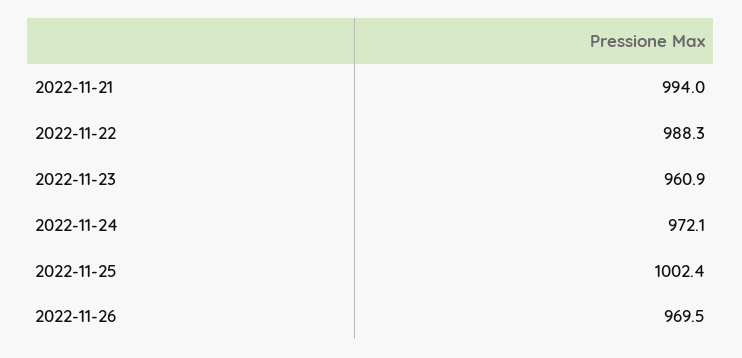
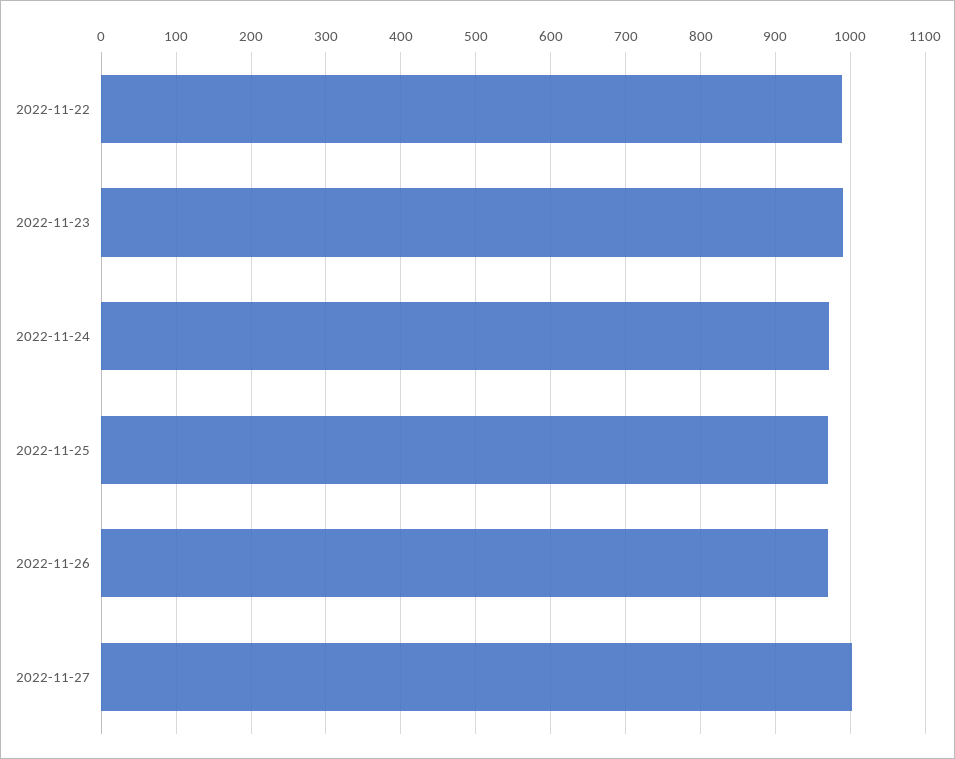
2022-11-21: 994 -> none
2022-11-23: 960.9 -> 990
2022-11-25: 1002.4 -> 970
2022-11-27: none -> 1000

